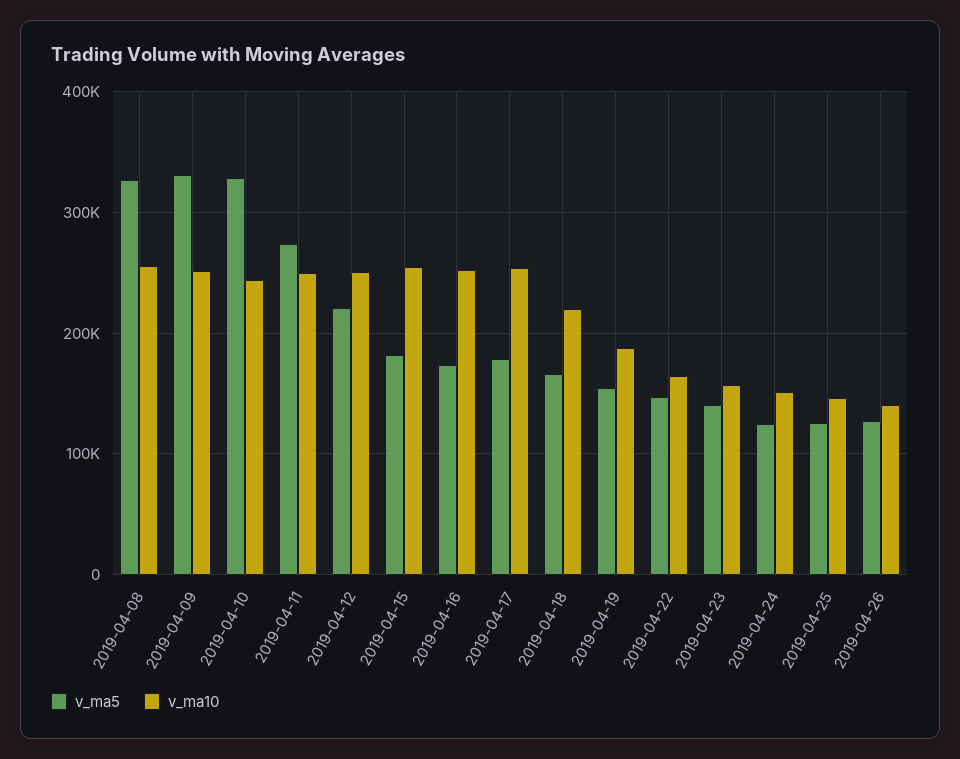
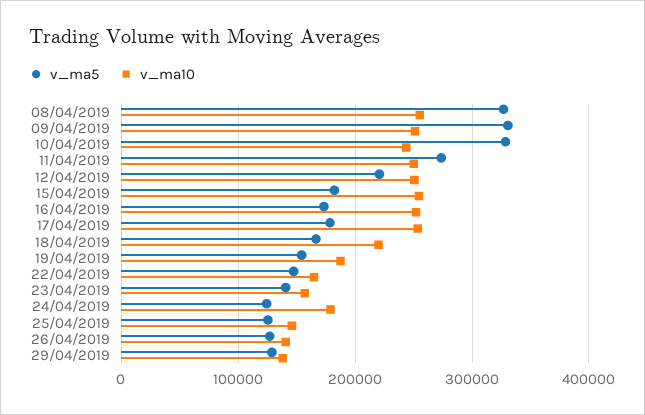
v_ma10, 2019-04-24: 150000 -> 180000
v_ma5, 29/04/2019: none -> 130000
v_ma10, 29/04/2019: none -> 140000

